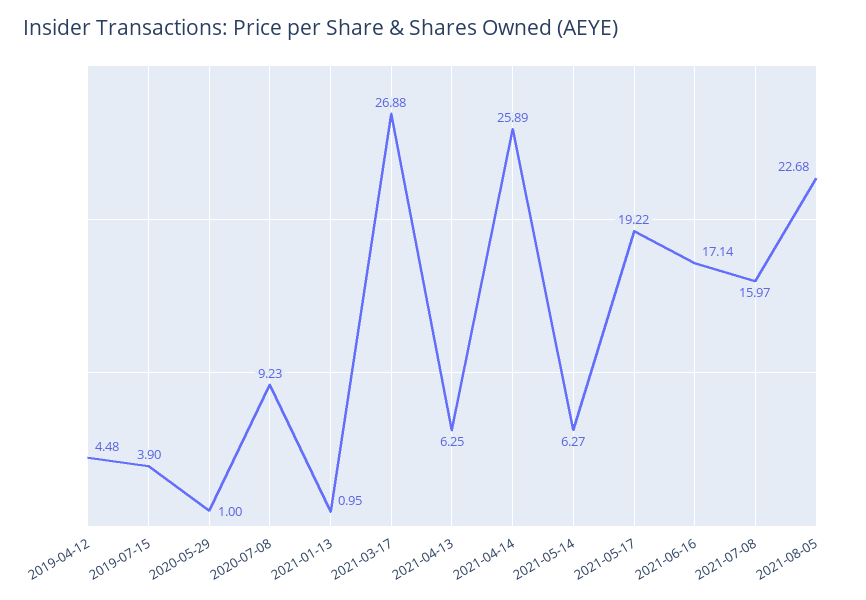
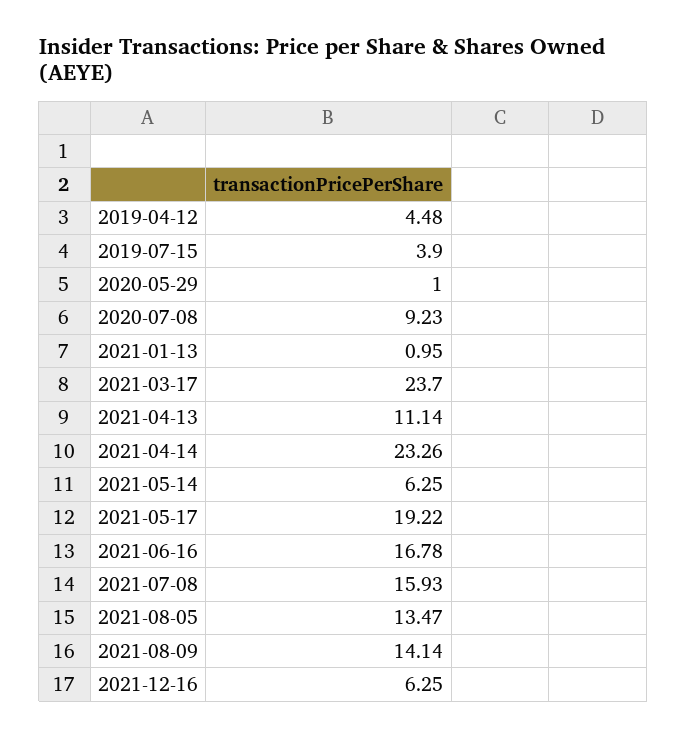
2021-03-17: 26.88 -> 23.7
2021-04-13: 6.25 -> 11.14
2021-04-14: 25.89 -> 23.26
2021-05-14: 6.27 -> 6.25
2021-06-16: 17.14 -> 16.78
2021-07-08: 15.97 -> 15.93
2021-08-05: 22.68 -> 13.47
2021-08-09: none -> 14.14
2021-12-16: none -> 6.25

